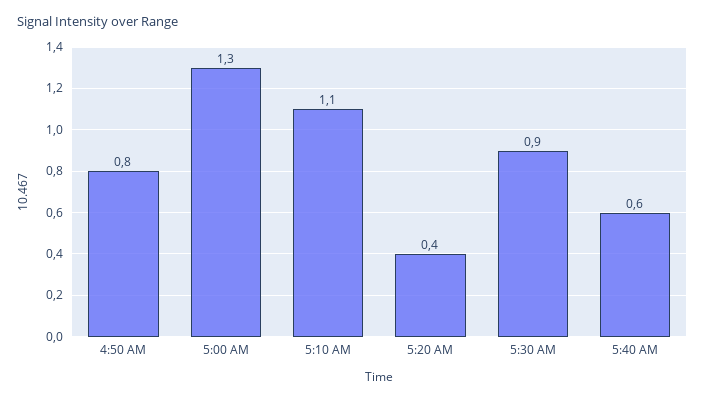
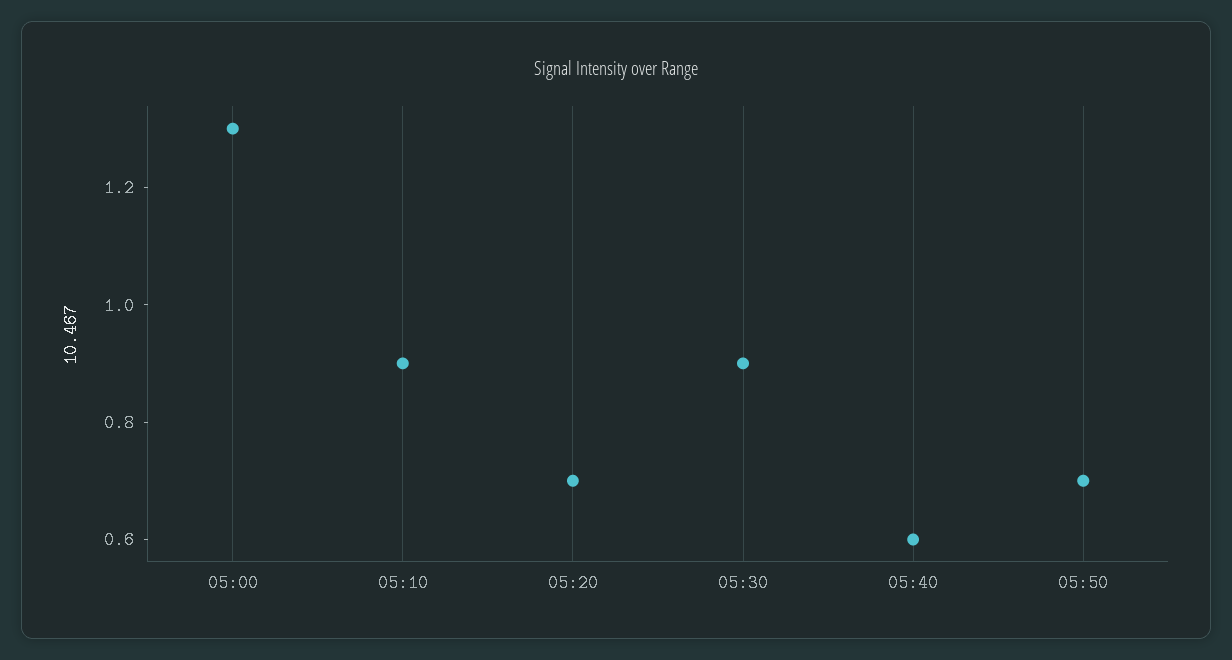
4:50 AM: 0.8 -> none
5:10 AM: 1.1 -> 0.9
5:20 AM: 0.4 -> 0.7
05:50: none -> 0.7

